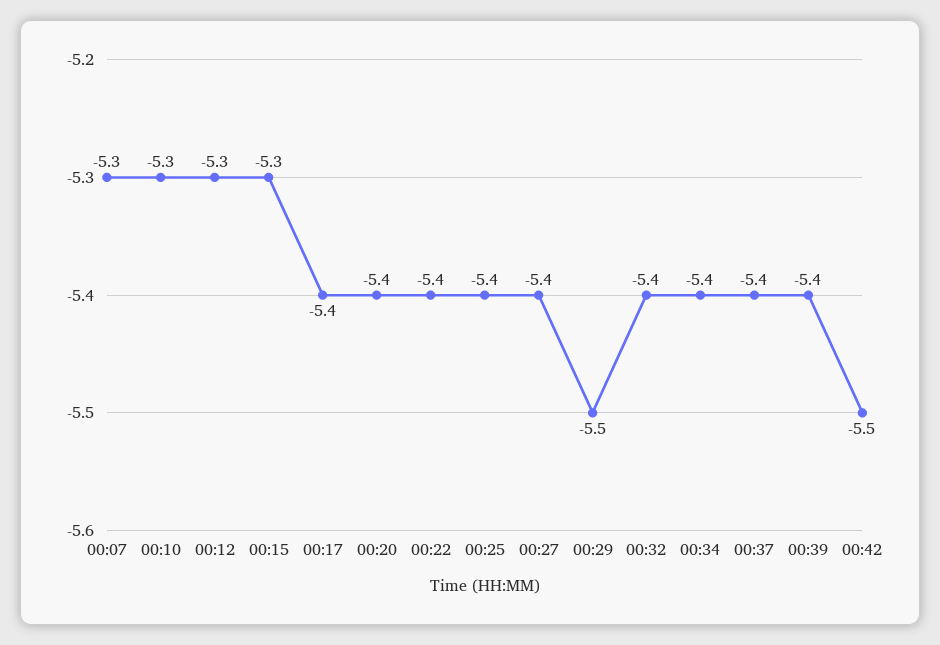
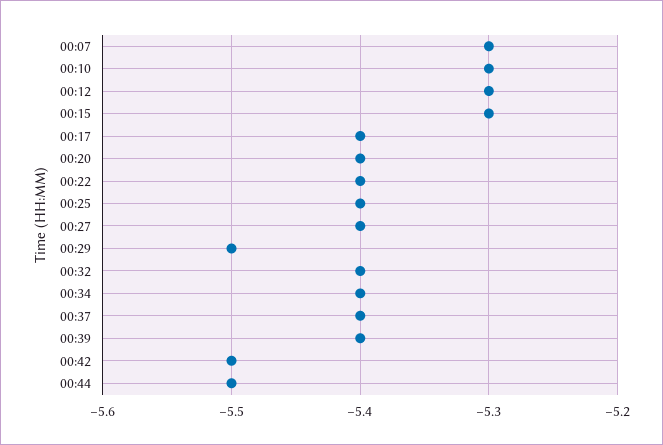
00:44: none -> -5.5

